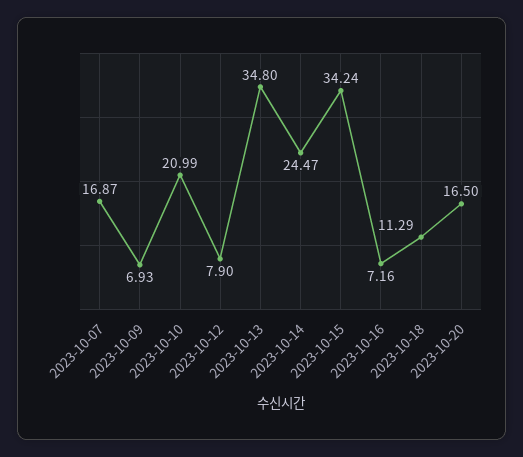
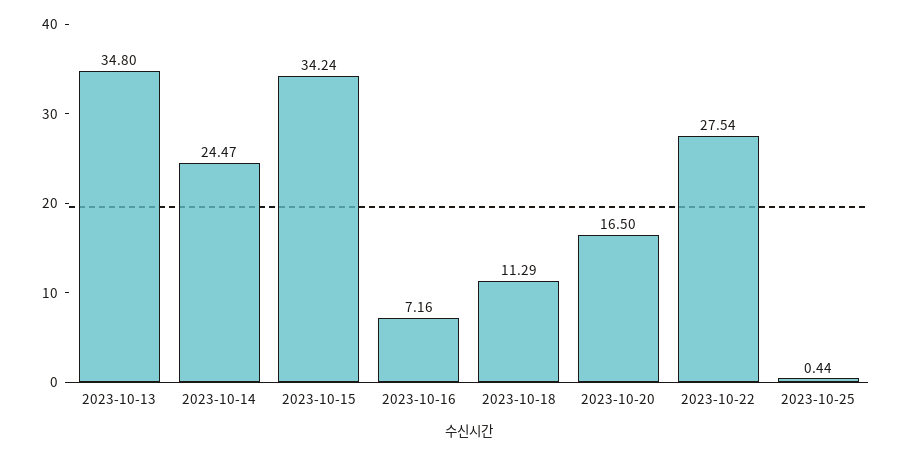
2023-10-07: 16.87 -> none
2023-10-09: 6.93 -> none
2023-10-10: 20.99 -> none
2023-10-12: 7.9 -> none
2023-10-22: none -> 27.54
2023-10-25: none -> 0.44

